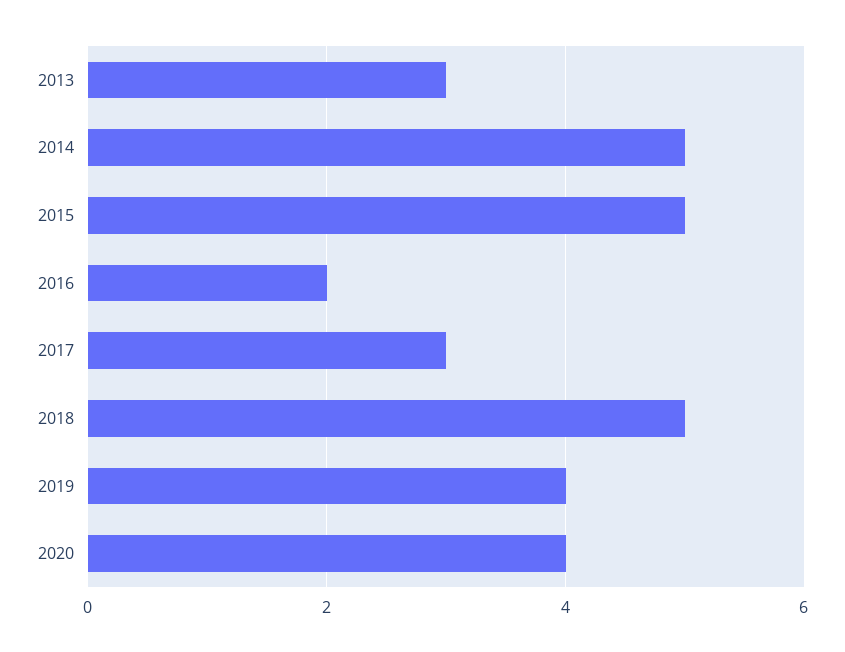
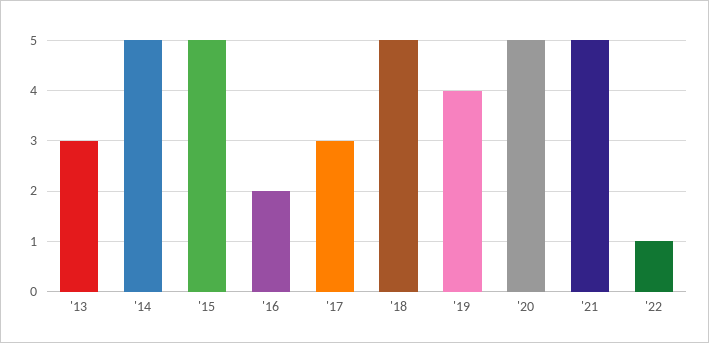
2020: 4 -> 5
'21: none -> 5
'22: none -> 1

